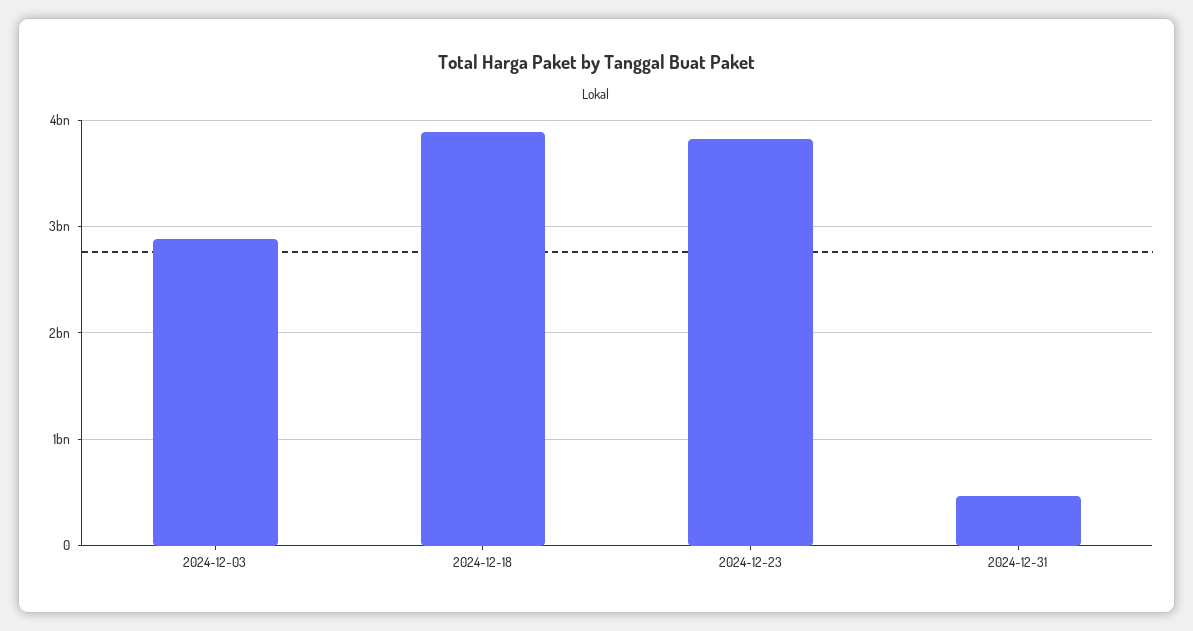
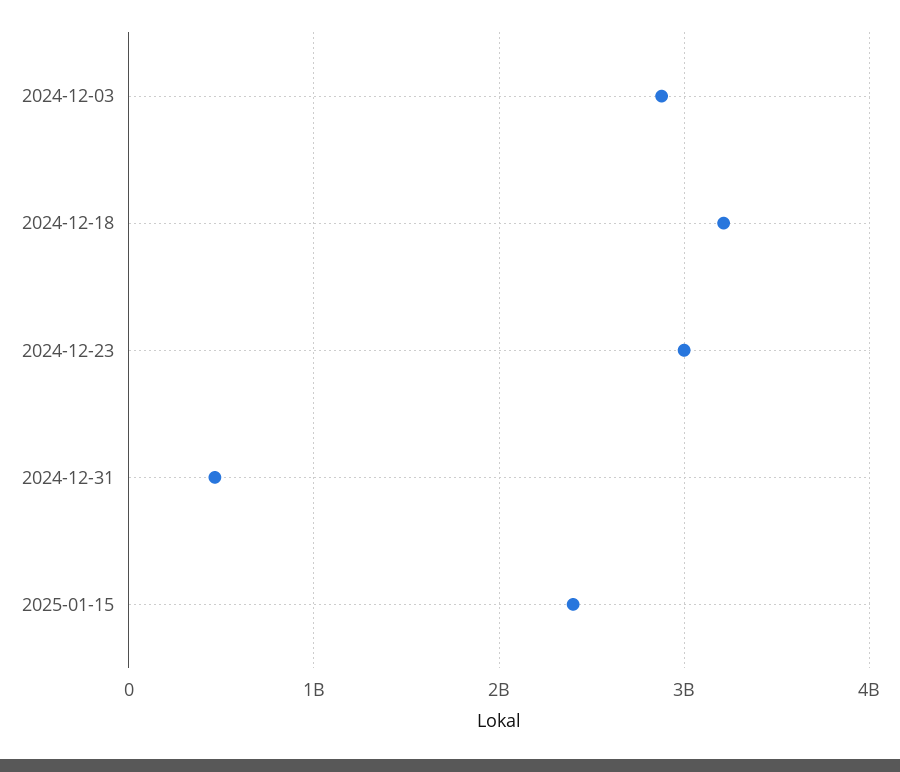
2024-12-18: 3900000000 -> 3200000000
2024-12-23: 3800000000 -> 3000000000
2025-01-15: none -> 2400000000

